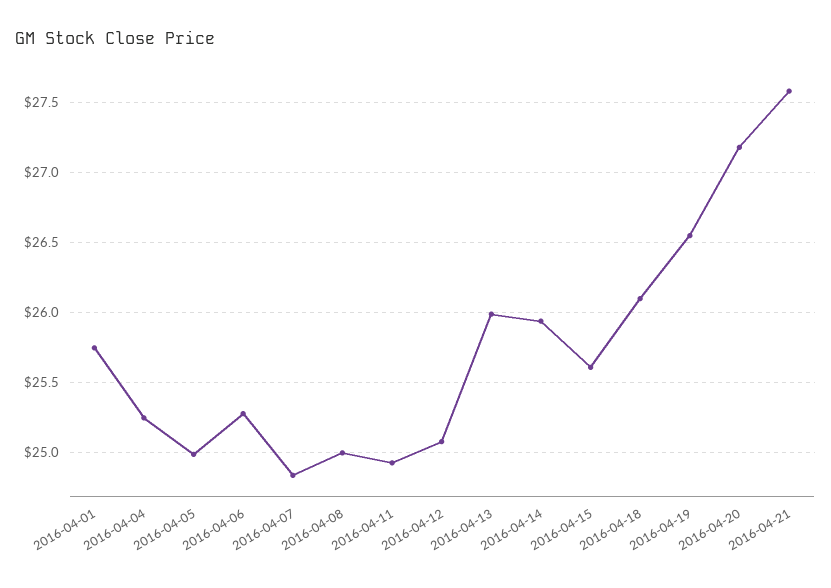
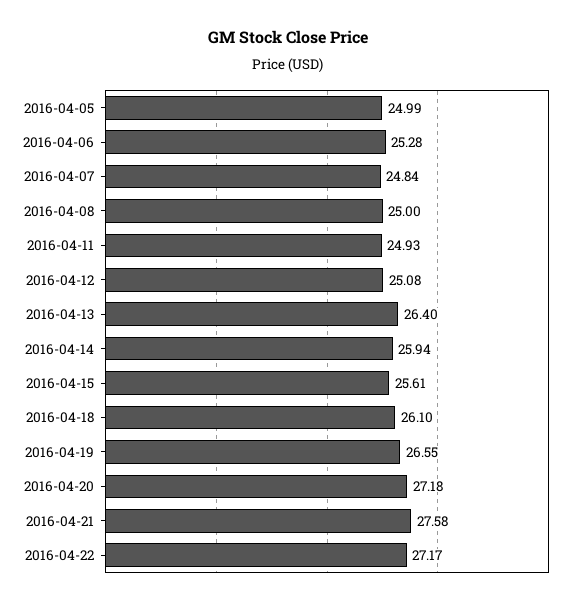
2016-04-01: 25.75 -> none
2016-04-04: 25.25 -> none
2016-04-13: 26 -> 26.4
2016-04-22: none -> 27.17

